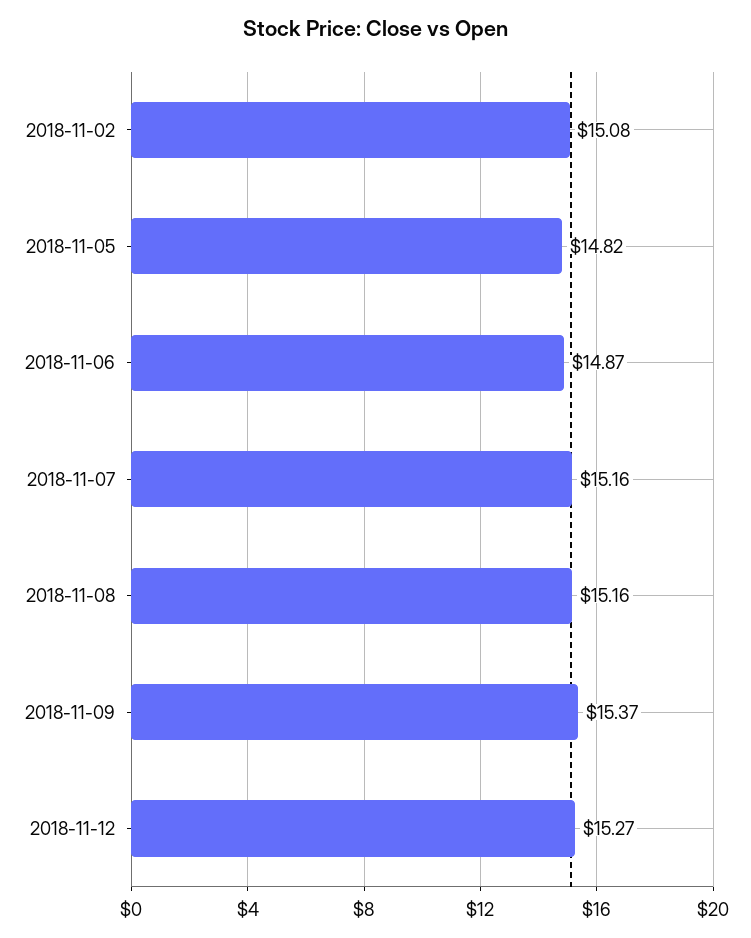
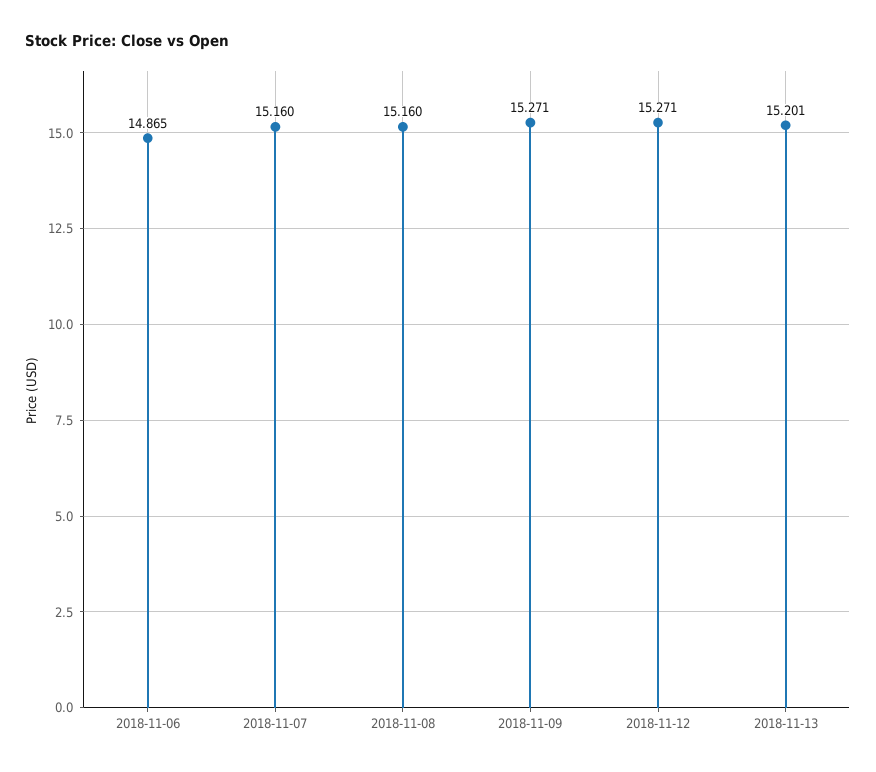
2018-11-02: 15.08 -> none
2018-11-05: 14.82 -> none
2018-11-09: 15.37 -> 15.271
2018-11-13: none -> 15.201

